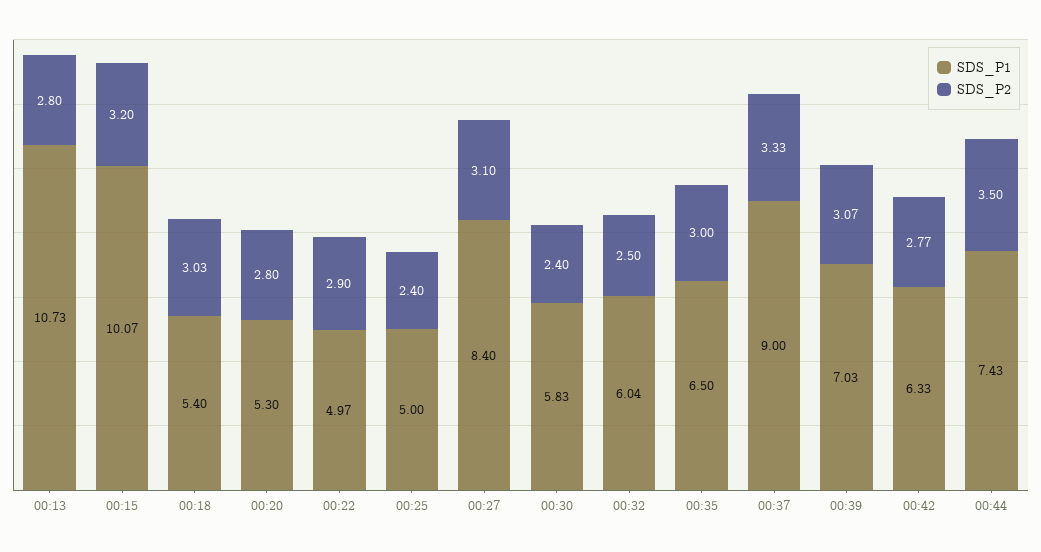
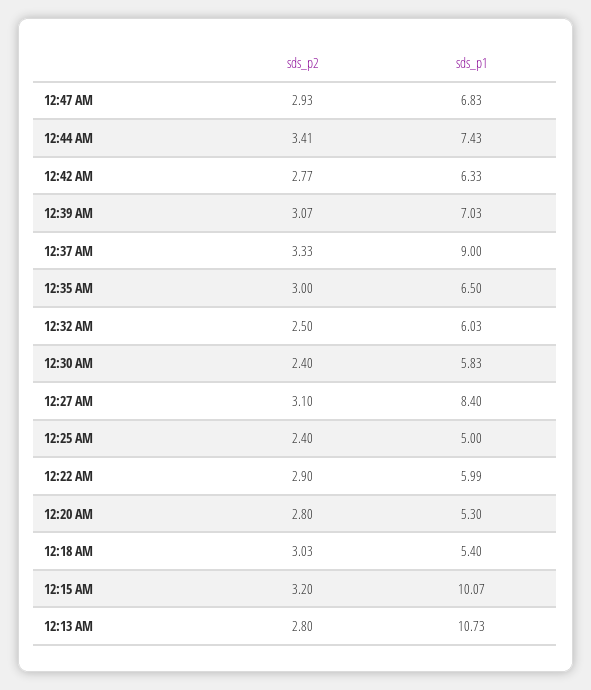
SDS_P1, 00:22: 4.97 -> 5.99
SDS_P1, 00:32: 6.04 -> 6.03
SDS_P2, 00:44: 3.5 -> 3.41
SDS_P2, 12:47 AM: none -> 2.93
SDS_P1, 12:47 AM: none -> 6.83

